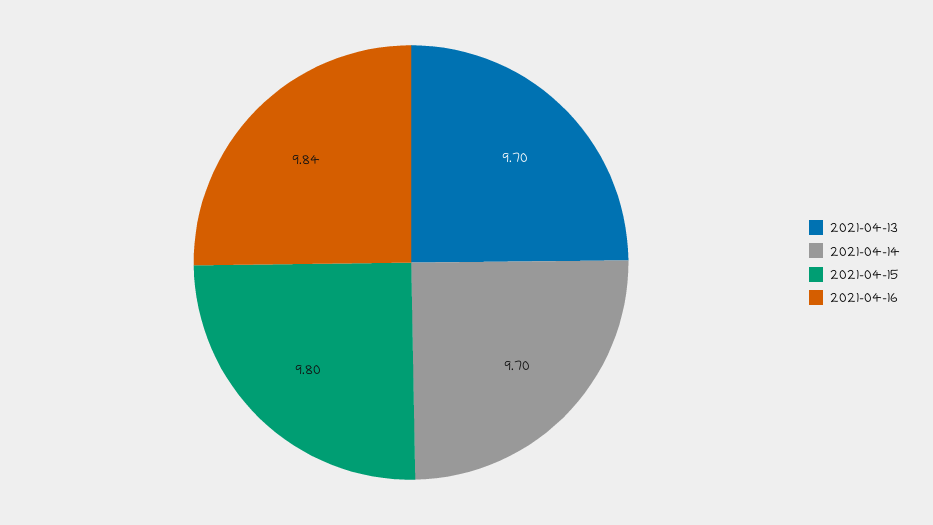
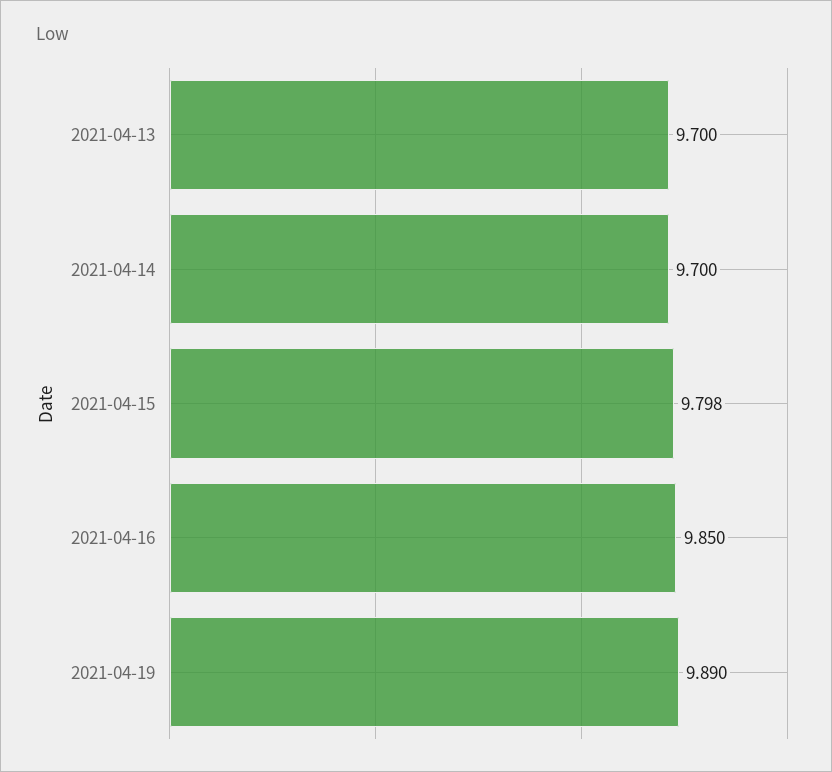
2021-04-15: 9.8 -> 9.798
2021-04-16: 9.84 -> 9.85
2021-04-19: none -> 9.89

